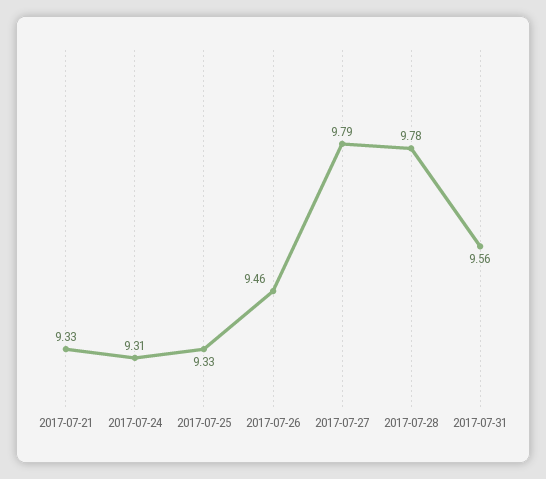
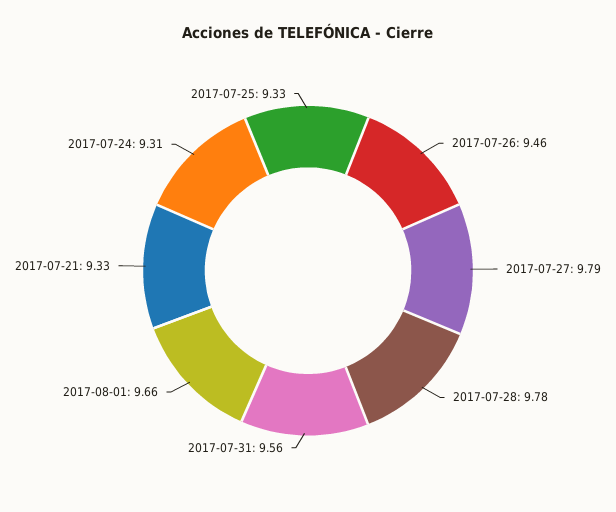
2017-08-01: none -> 9.66

